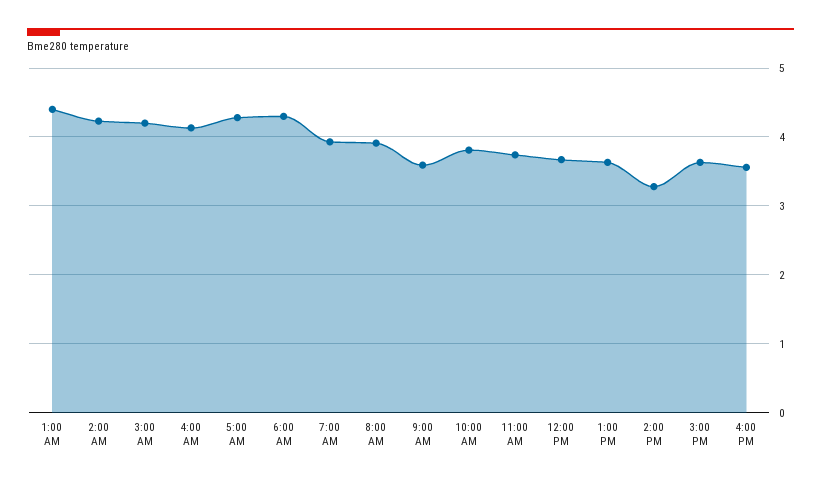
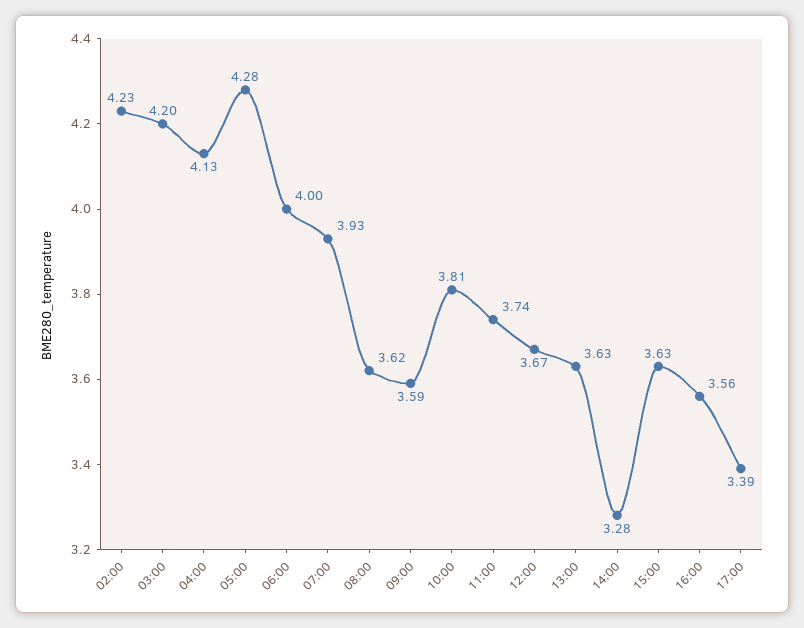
1:00 AM: 4.4 -> none
6:00 AM: 4.3 -> 4
8:00 AM: 3.9 -> 3.62
17:00: none -> 3.39

